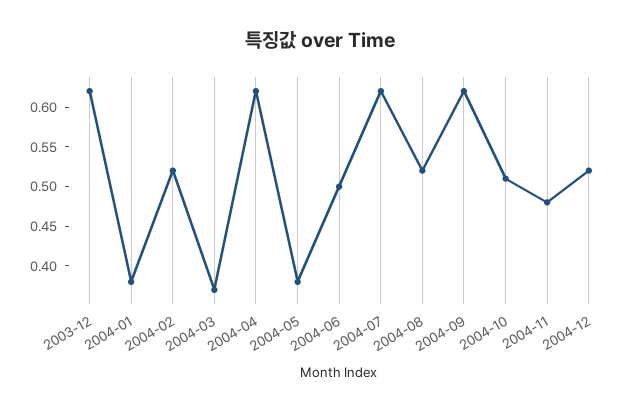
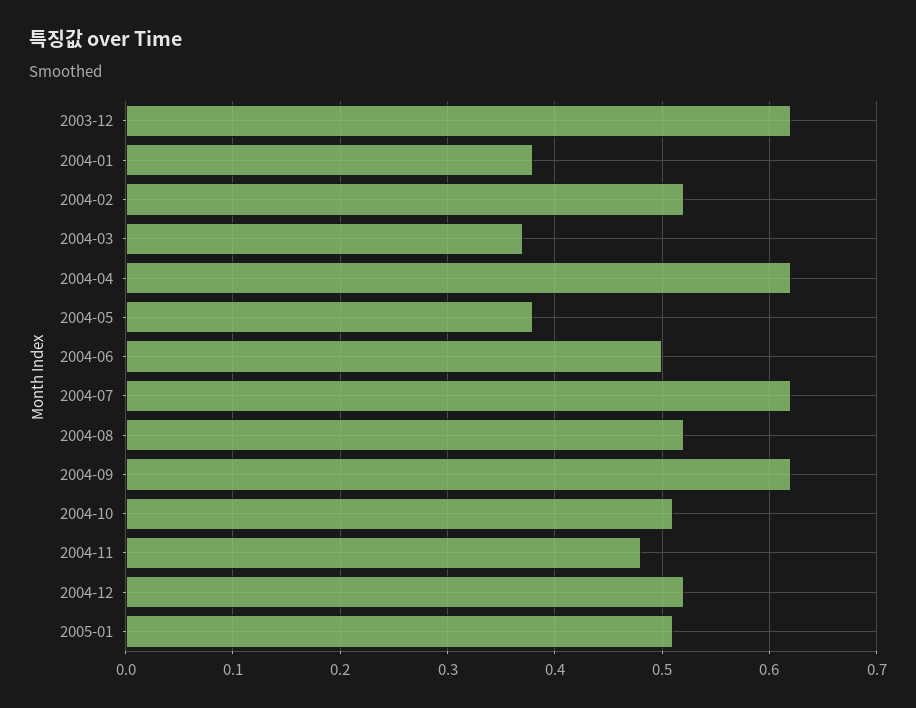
2005-01: none -> 0.51

